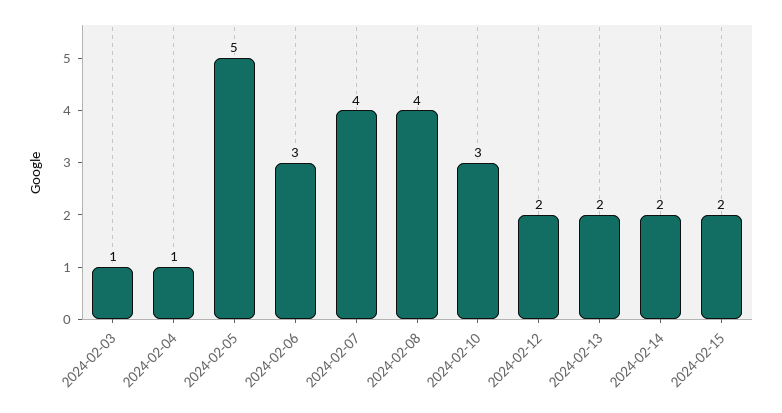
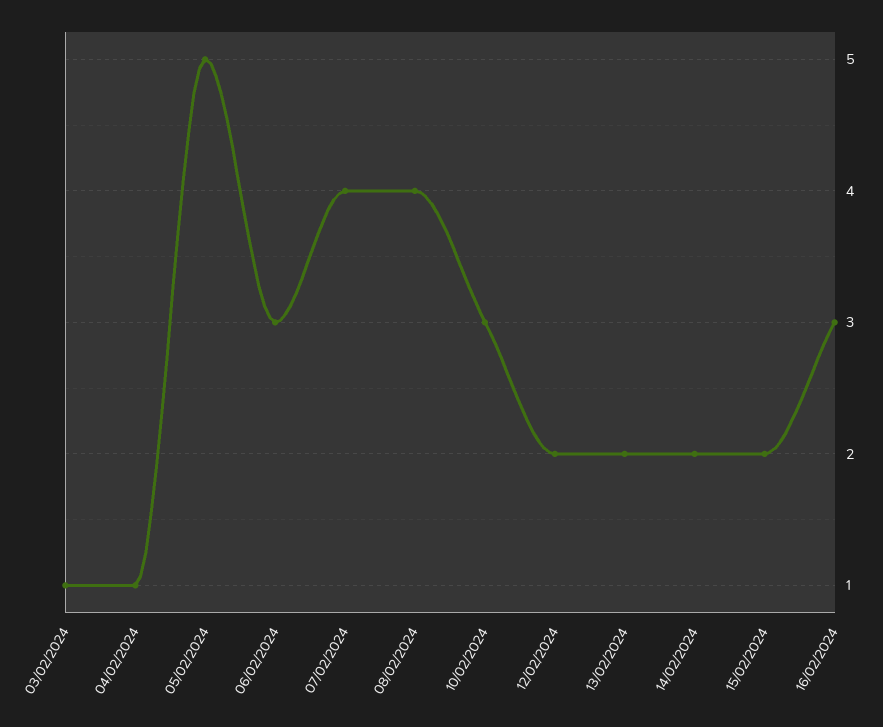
16/02/2024: none -> 3

